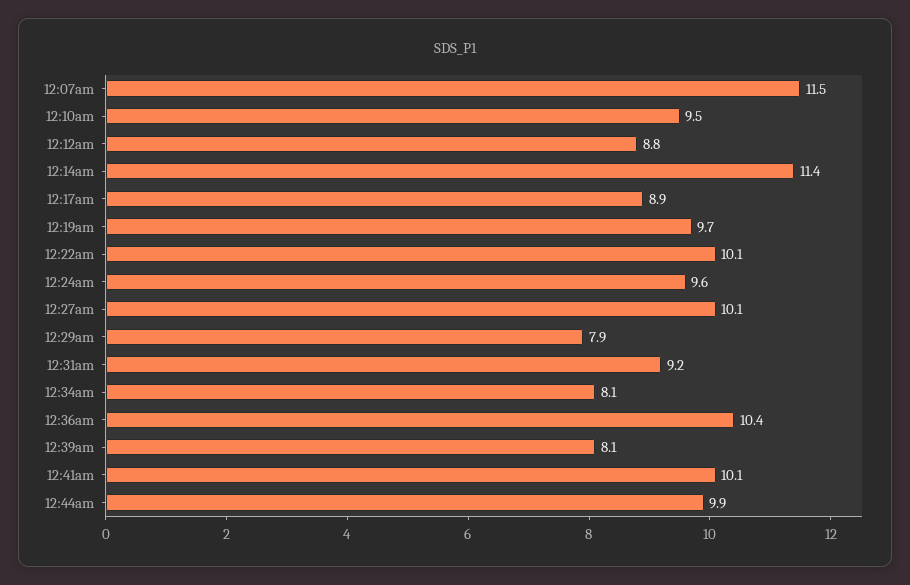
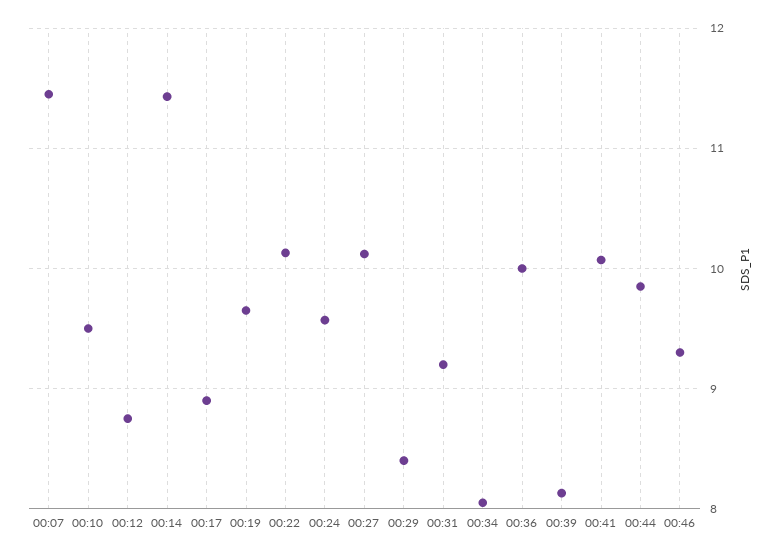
12:29am: 7.9 -> 8.4
12:36am: 10.4 -> 10
00:46: none -> 9.3

